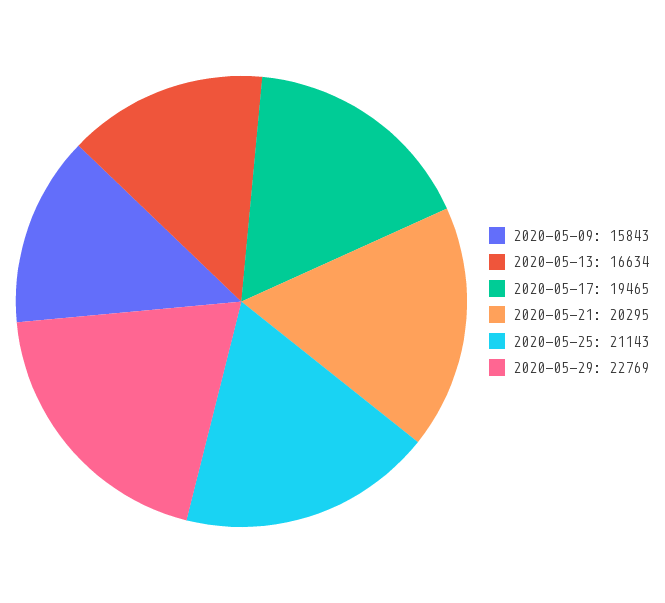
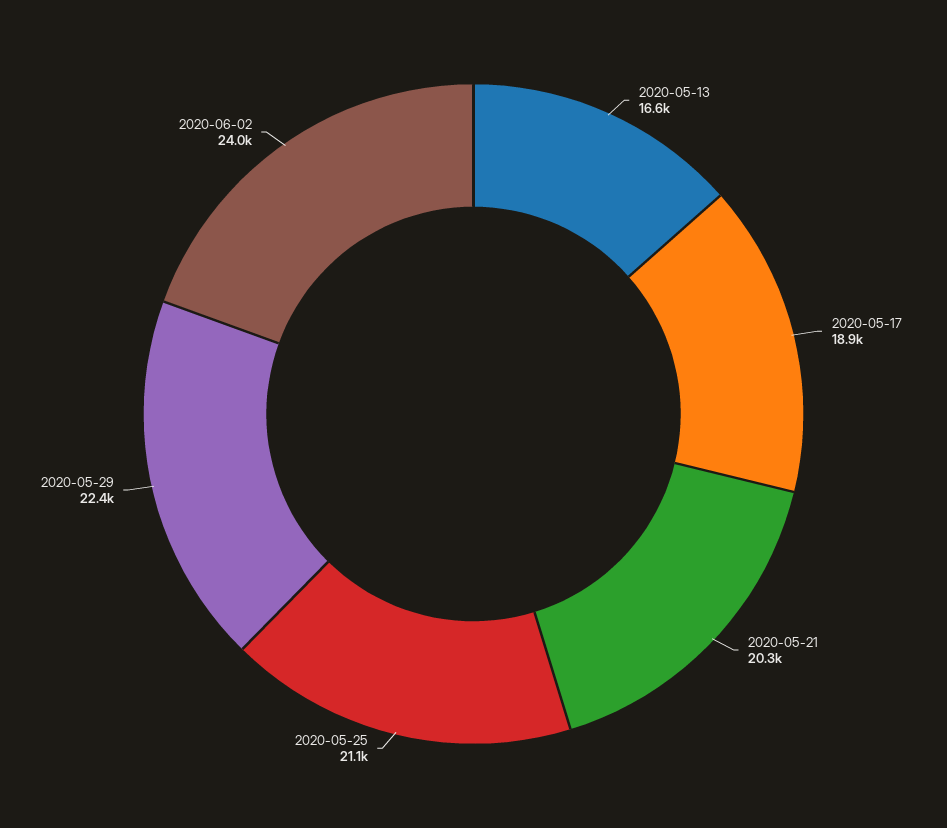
2020-05-09: 15843 -> none
2020-05-17: 19465 -> 18900
2020-05-29: 22769 -> 22400
2020-06-02: none -> 24000

